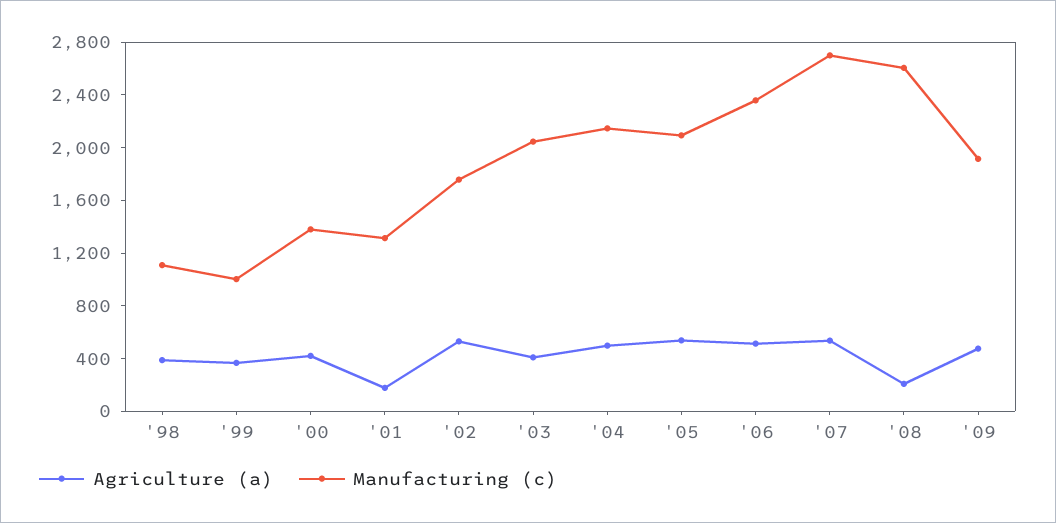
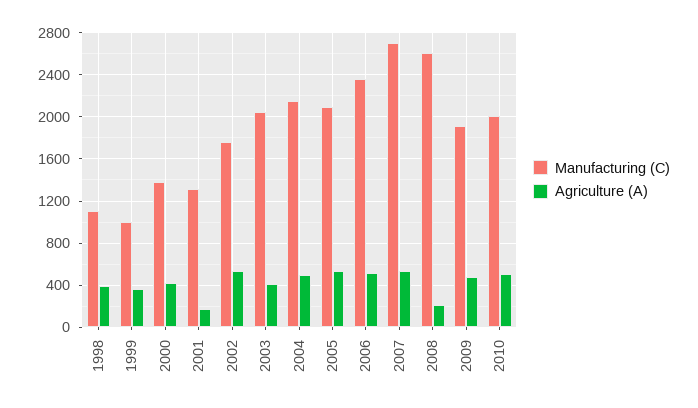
Manufacturing (c), 2010: none -> 2000
Agriculture (a), 2010: none -> 500

